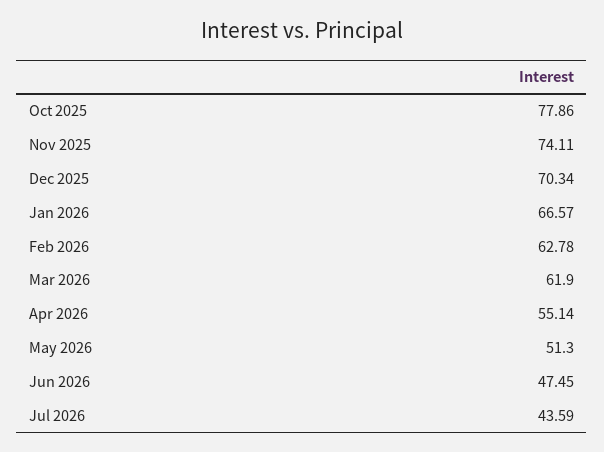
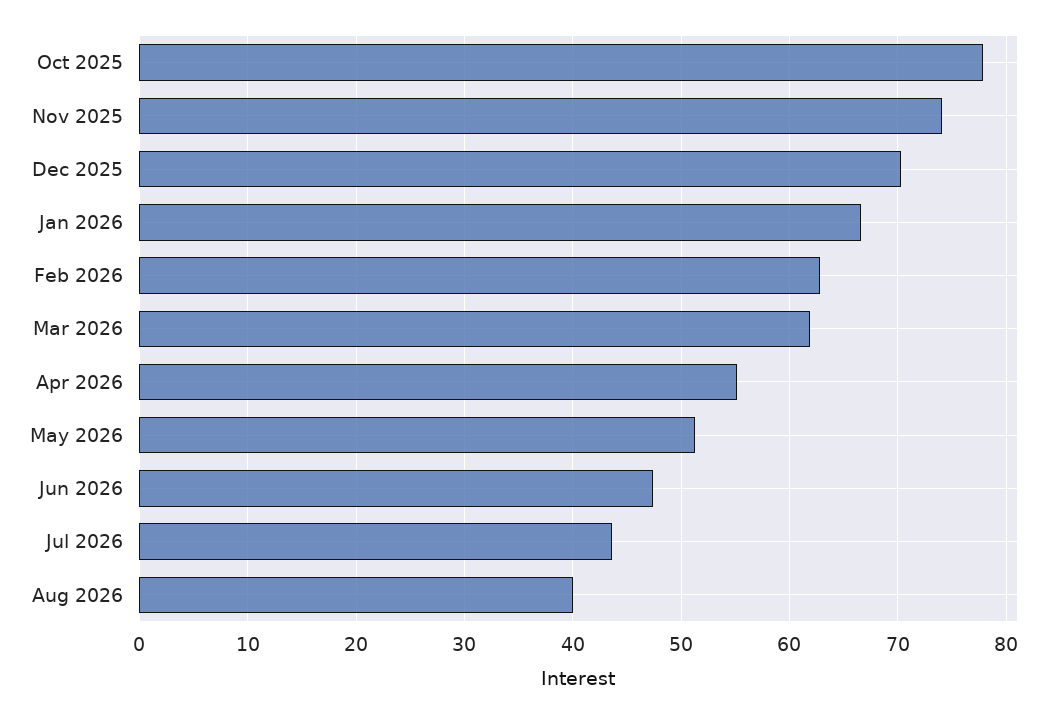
Aug 2026: none -> 40

